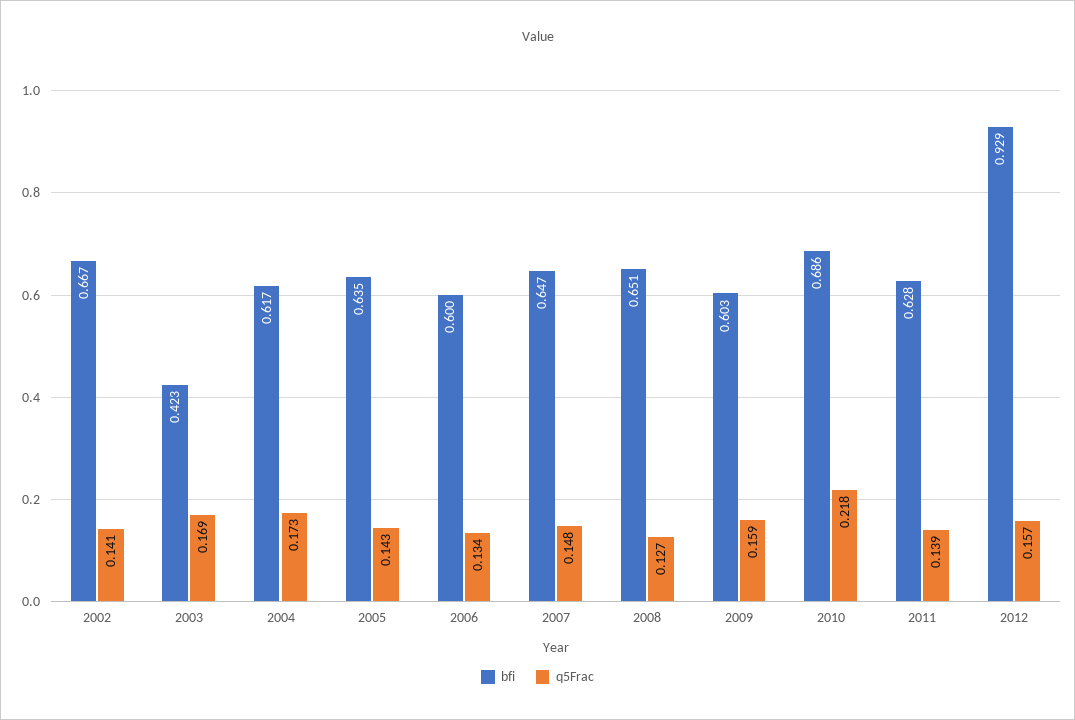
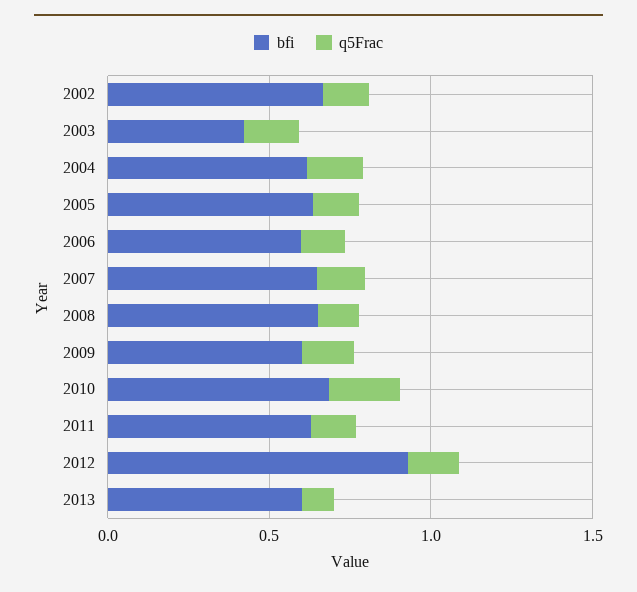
bfi, 2013: none -> 0.6
q5Frac, 2013: none -> 0.1

